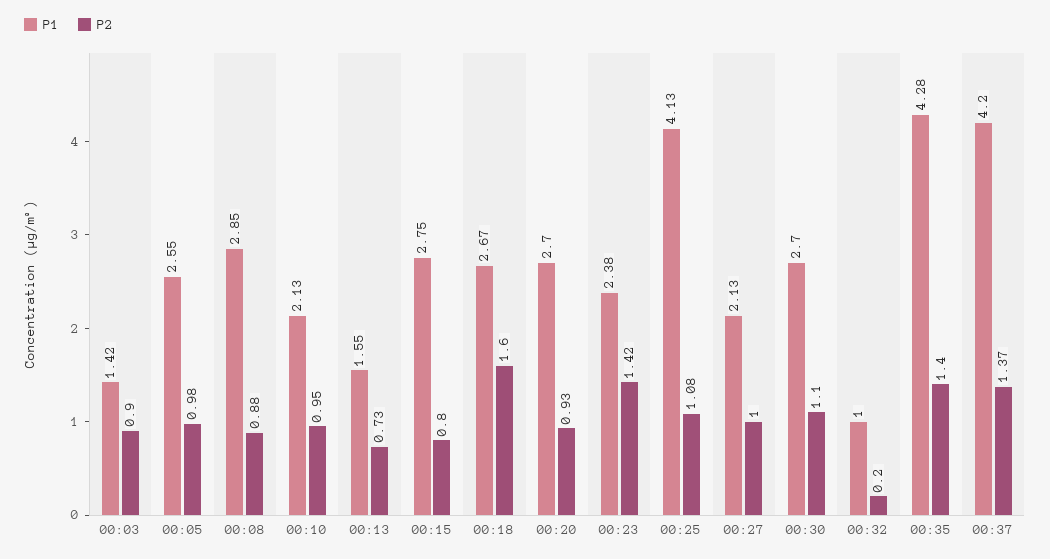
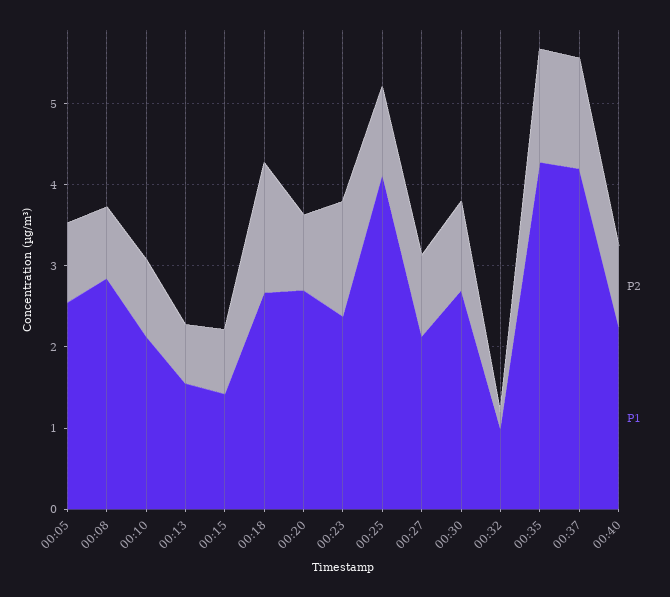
P1, 00:03: 1.42 -> none
P2, 00:03: 0.9 -> none
P1, 00:15: 2.75 -> 1.4
P2, 00:40: none -> 1
P1, 00:40: none -> 2.2

